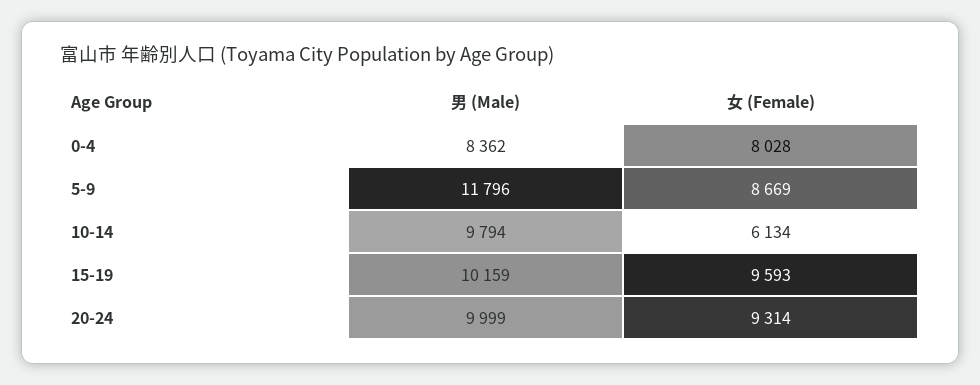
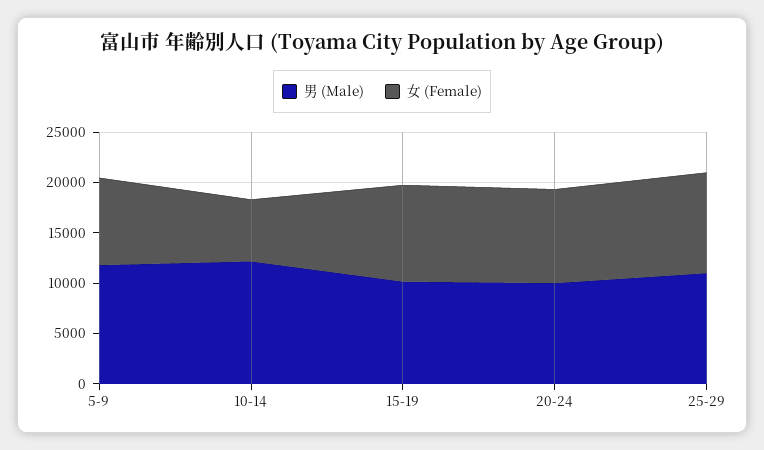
男 (Male), 0-4: 8362 -> none
女 (Female), 0-4: 8028 -> none
男 (Male), 10-14: 9794 -> 12000
男 (Male), 25-29: none -> 11000
女 (Female), 25-29: none -> 10000

